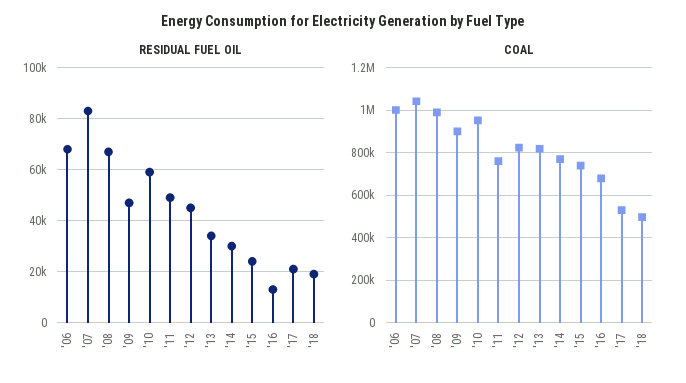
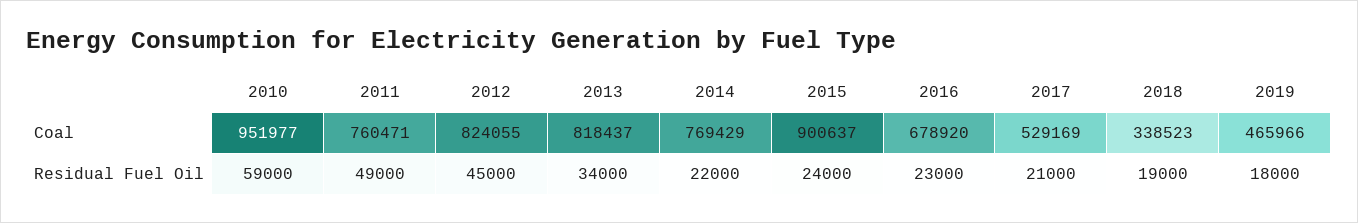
RESIDUAL FUEL OIL, '06: 67500 -> none
RESIDUAL FUEL OIL, '07: 82500 -> none
RESIDUAL FUEL OIL, '08: 67500 -> none
RESIDUAL FUEL OIL, '09: 47500 -> none
RESIDUAL FUEL OIL, '14: 30000 -> 22000
RESIDUAL FUEL OIL, '16: 12500 -> 23000
COAL, '06: 1000000 -> none
COAL, '07: 1050000 -> none
COAL, '08: 1000000 -> none
COAL, '09: 900000 -> none
COAL, '15: 750000 -> 900637
COAL, '18: 500000 -> 338523
COAL, 2019: none -> 465966
RESIDUAL FUEL OIL, 2019: none -> 18000

